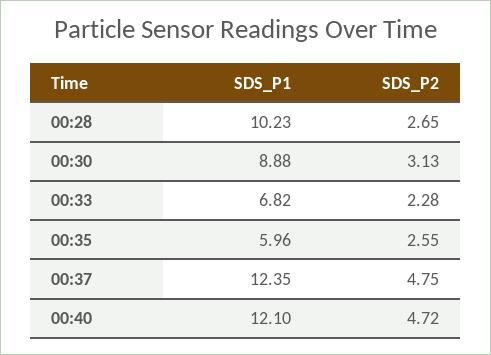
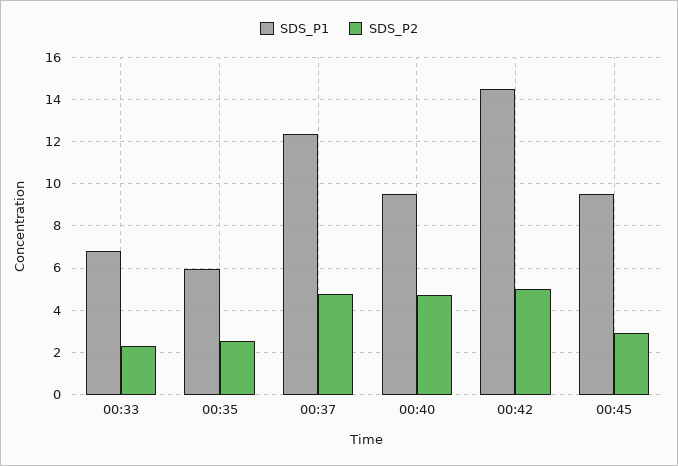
SDS_P1, 00:28: 10.23 -> none
SDS_P2, 00:28: 2.65 -> none
SDS_P1, 00:30: 8.88 -> none
SDS_P2, 00:30: 3.13 -> none
SDS_P1, 00:40: 12.1 -> 9.5
SDS_P1, 00:42: none -> 14.5
SDS_P2, 00:42: none -> 5
SDS_P1, 00:45: none -> 9.5
SDS_P2, 00:45: none -> 3

